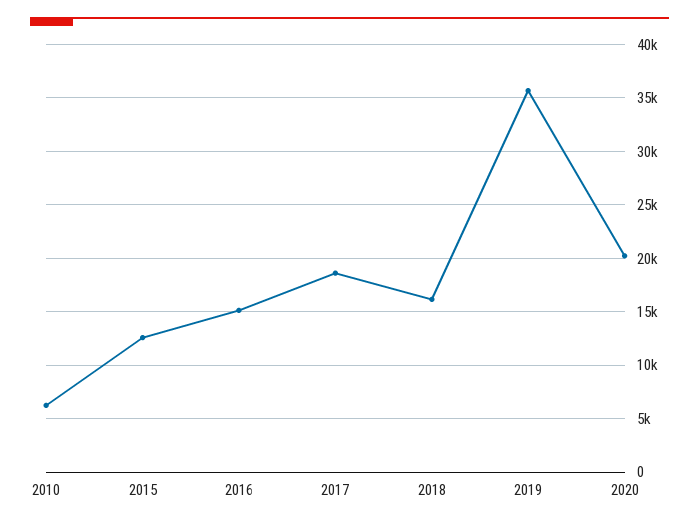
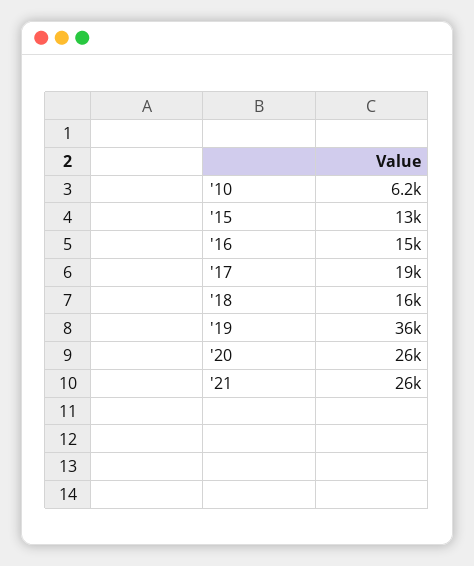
2020: 20000 -> 26000
'21: none -> 26000

